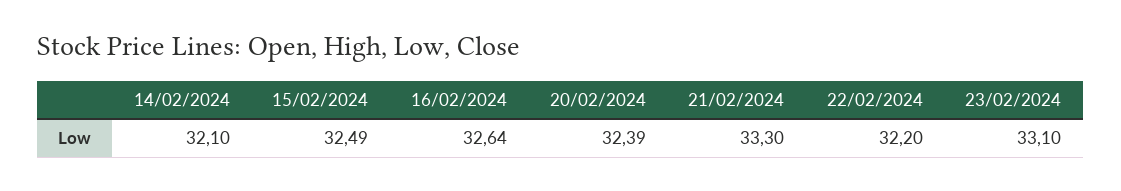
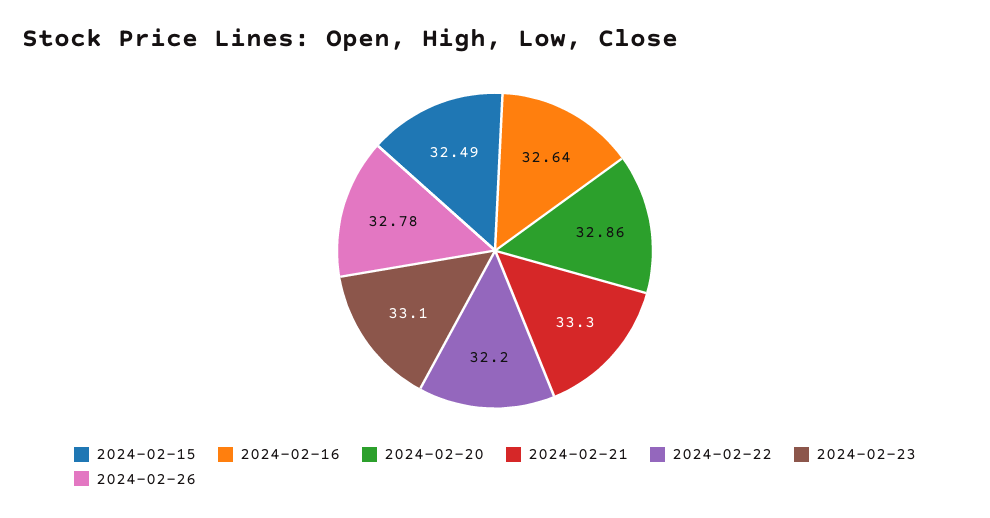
14/02/2024: 32.1 -> none
20/02/2024: 32.39 -> 32.86
2024-02-26: none -> 32.78

